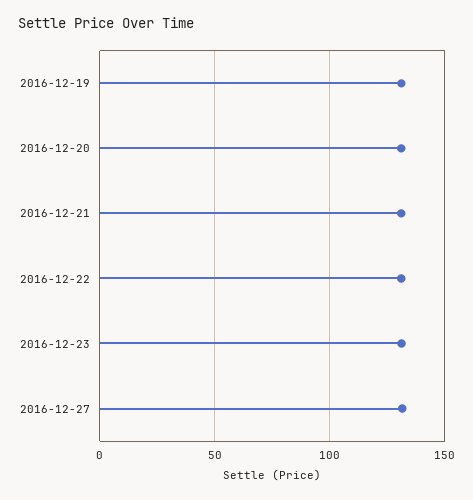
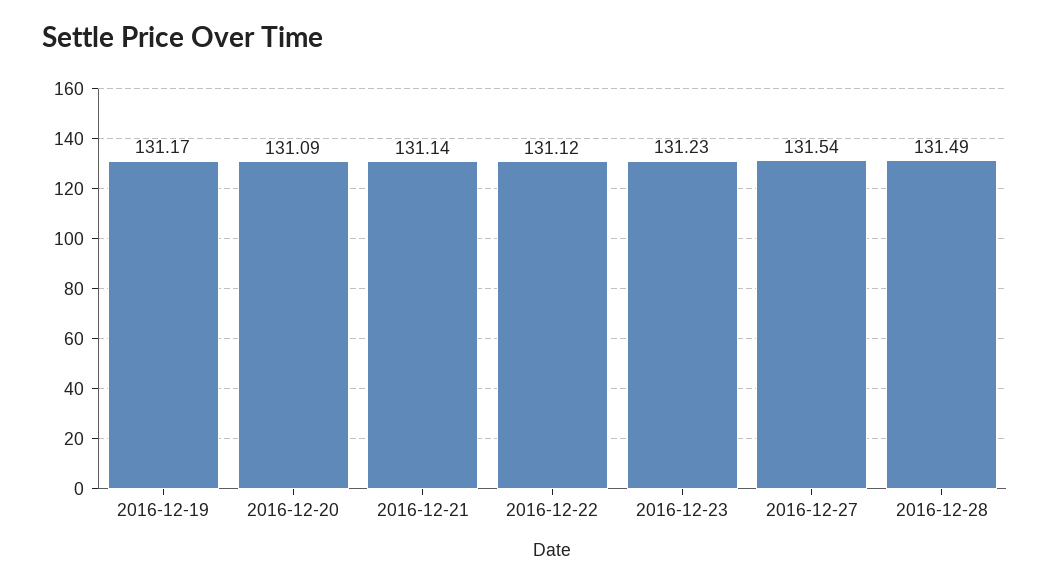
2016-12-28: none -> 131.49

